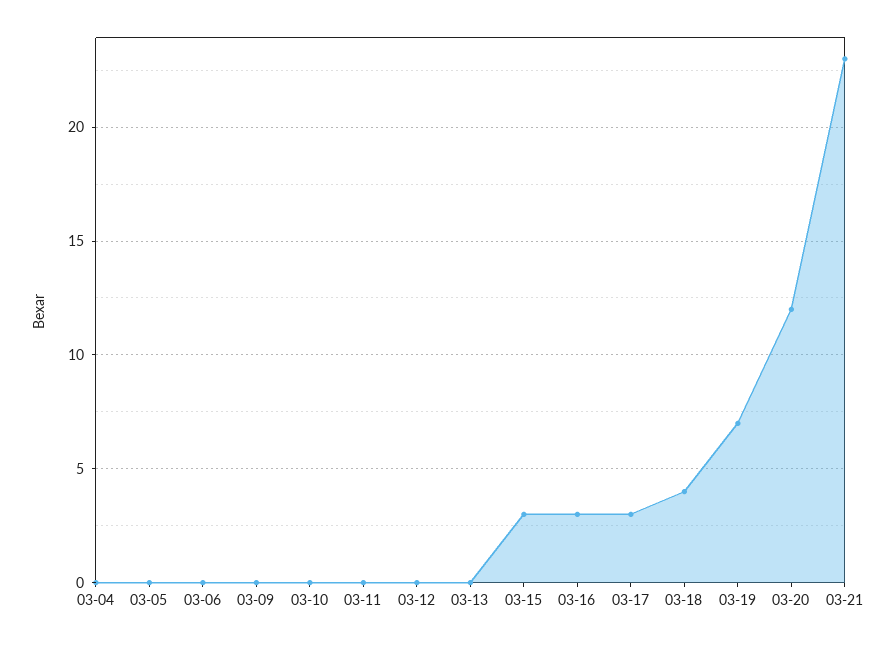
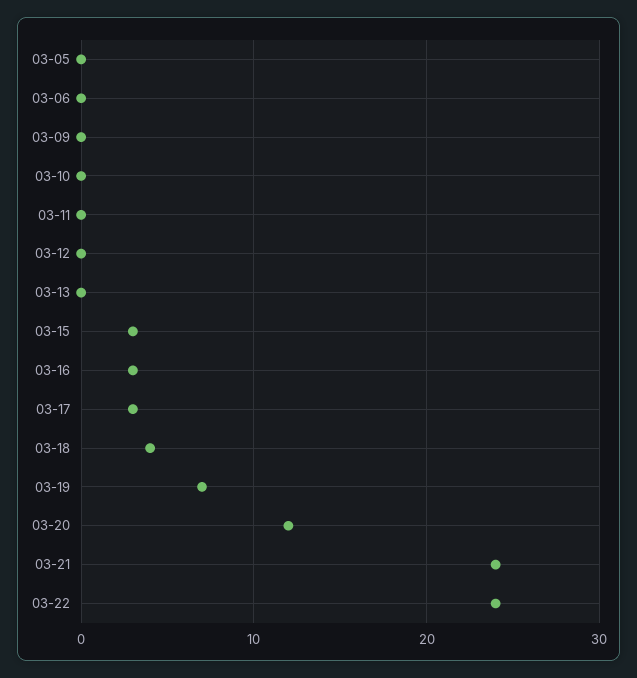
03-04: 0 -> none
03-21: 23 -> 24
03-22: none -> 24

